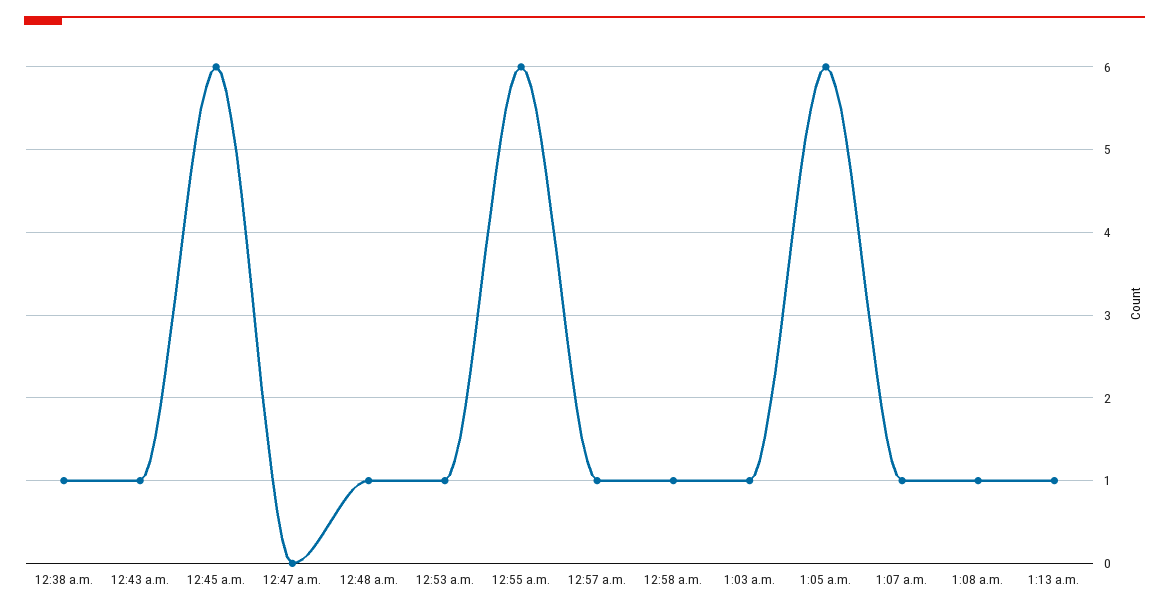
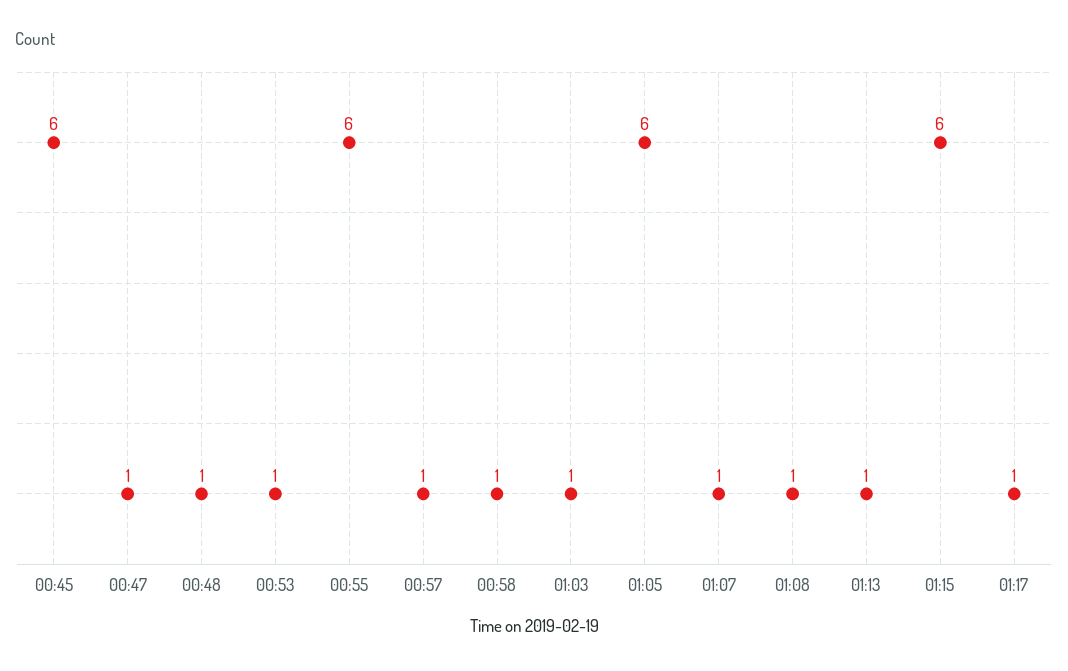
12:38 a.m.: 1 -> none
12:43 a.m.: 1 -> none
12:47 a.m.: 0 -> 1
01:15: none -> 6
01:17: none -> 1

